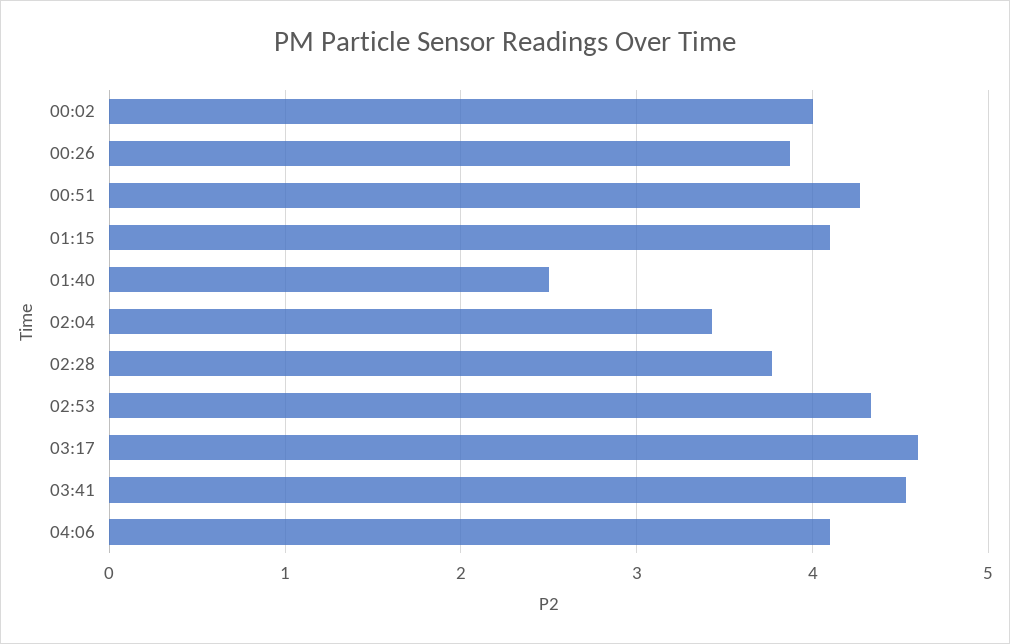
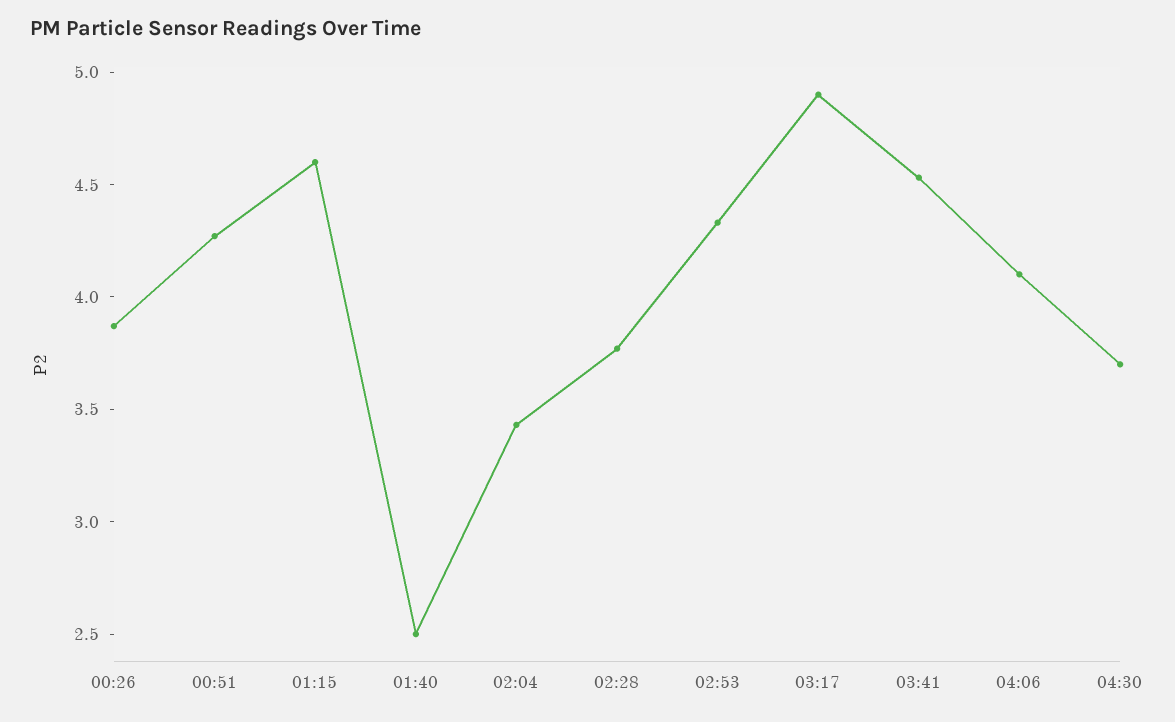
00:02: 4 -> none
01:15: 4.1 -> 4.6
03:17: 4.6 -> 4.9
04:30: none -> 3.7

